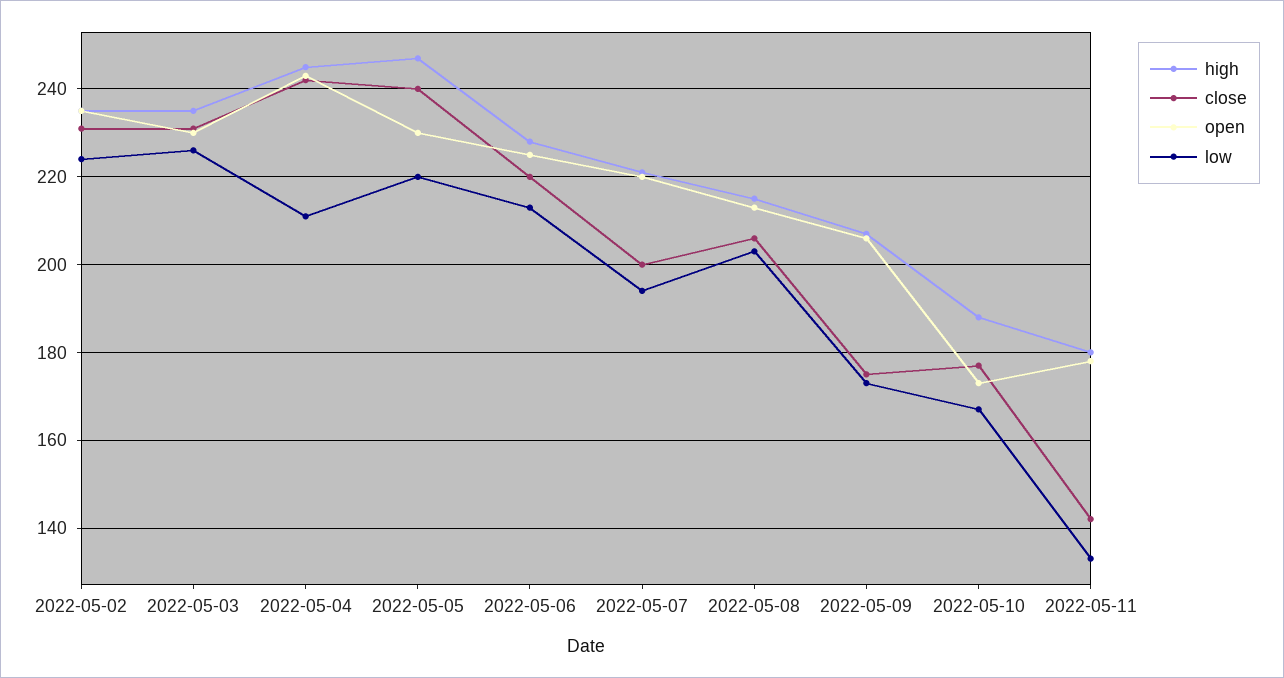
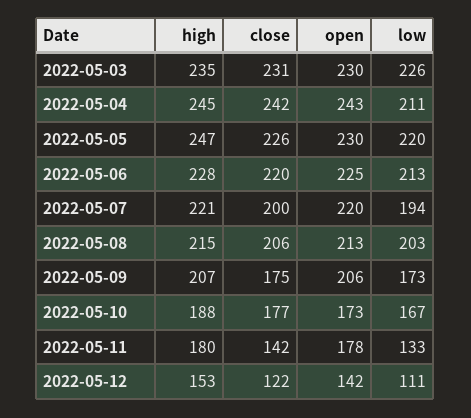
high, 2022-05-02: 235 -> none
close, 2022-05-02: 230 -> none
open, 2022-05-02: 235 -> none
low, 2022-05-02: 225 -> none
close, 2022-05-05: 240 -> 226
high, 2022-05-12: none -> 153
close, 2022-05-12: none -> 122
open, 2022-05-12: none -> 142
low, 2022-05-12: none -> 111

